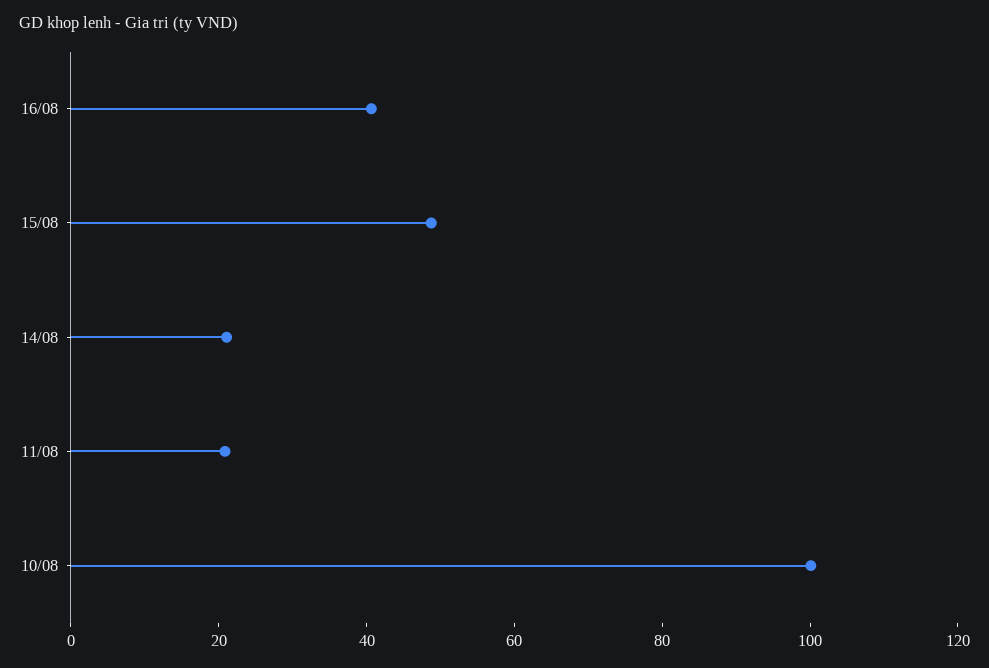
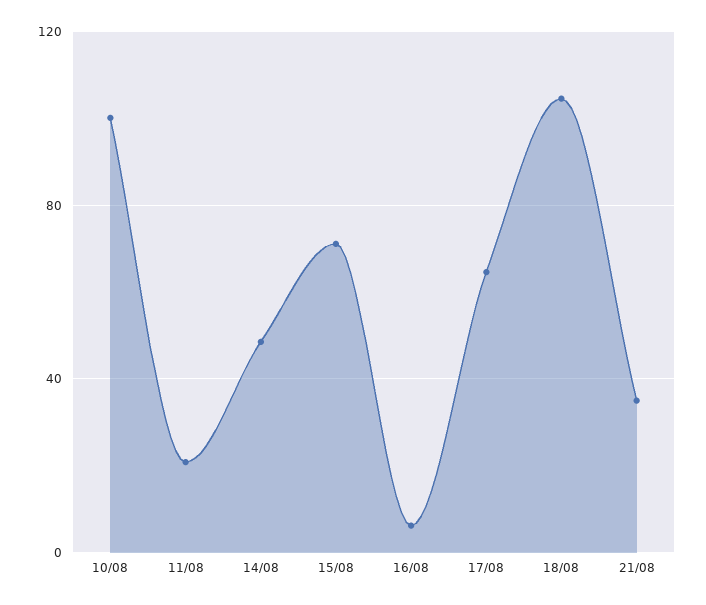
16/08: 40 -> 5
15/08: 50 -> 70
14/08: 20 -> 50
17/08: none -> 65
18/08: none -> 105
21/08: none -> 35

